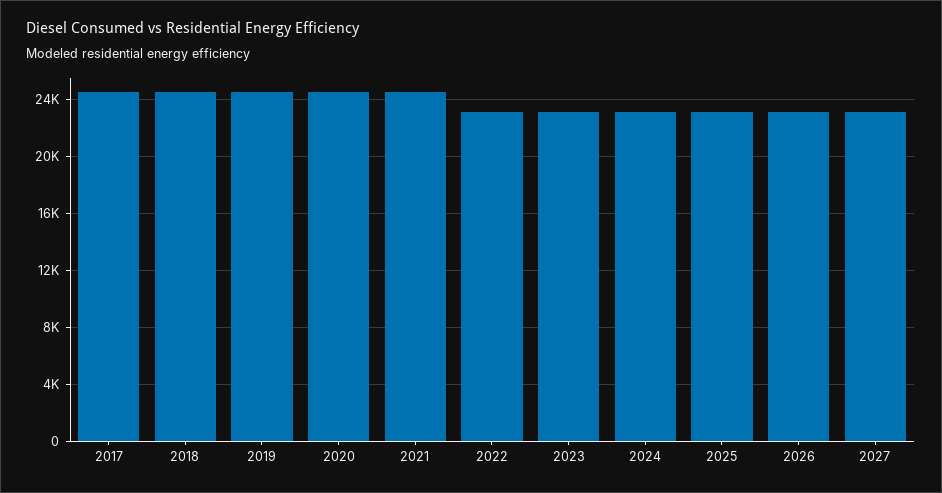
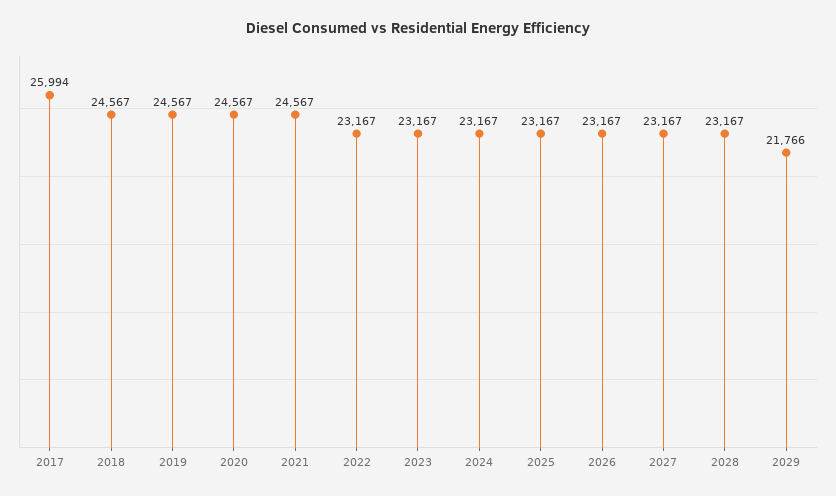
2017: 24500 -> 25994
2028: none -> 23167
2029: none -> 21766

